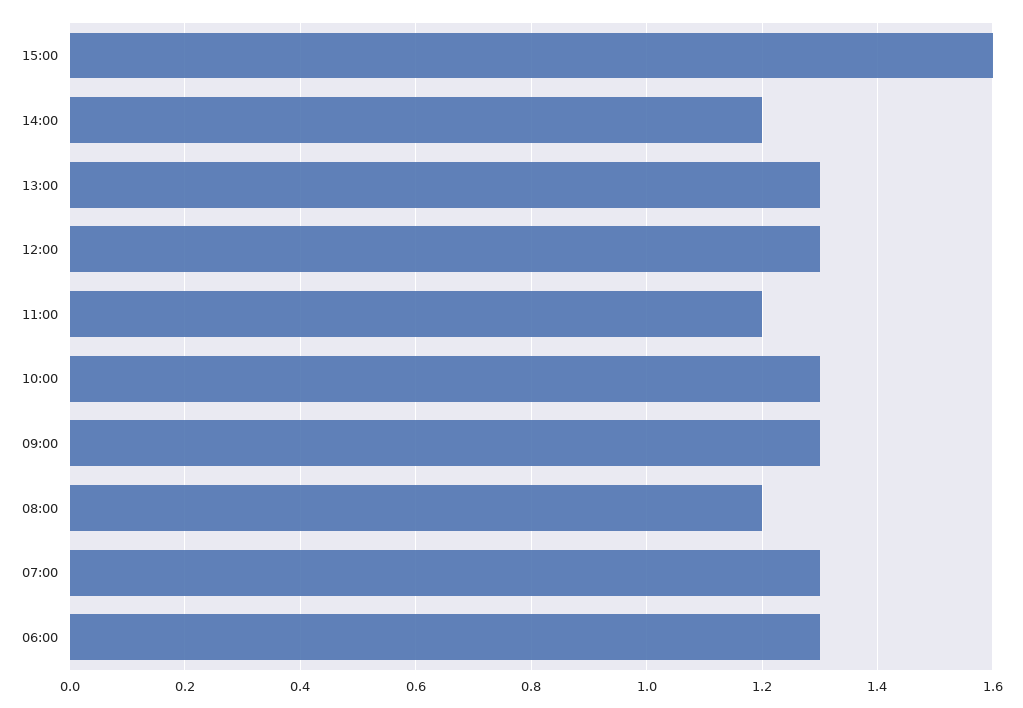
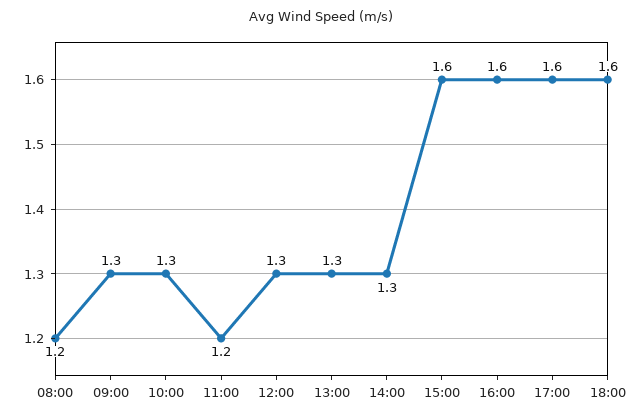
14:00: 1.2 -> 1.3
07:00: 1.3 -> none
06:00: 1.3 -> none
16:00: none -> 1.6
17:00: none -> 1.6
18:00: none -> 1.6

